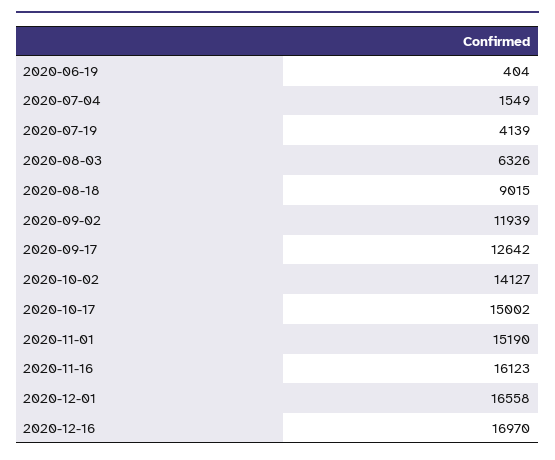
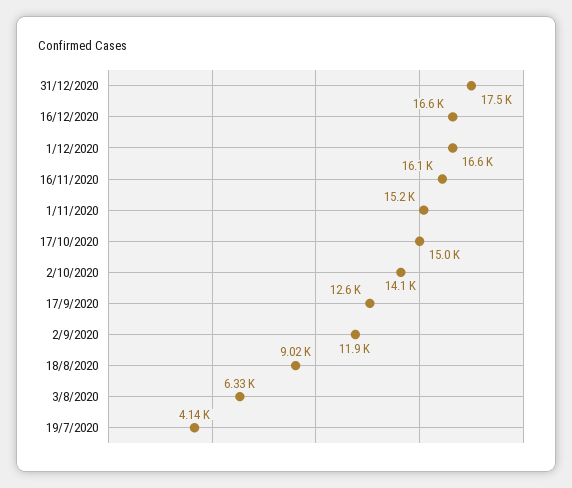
2020-06-19: 404 -> none
2020-07-04: 1549 -> none
2020-12-16: 16970 -> 16600
31/12/2020: none -> 17500

